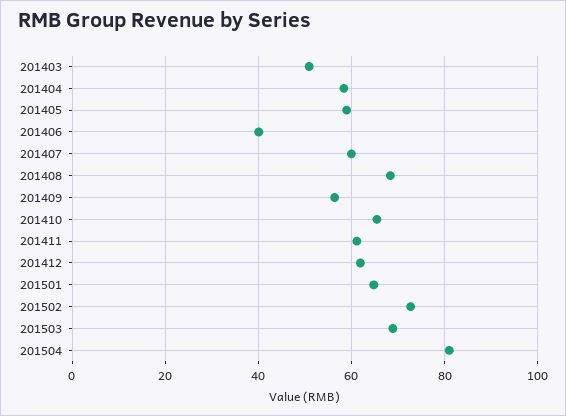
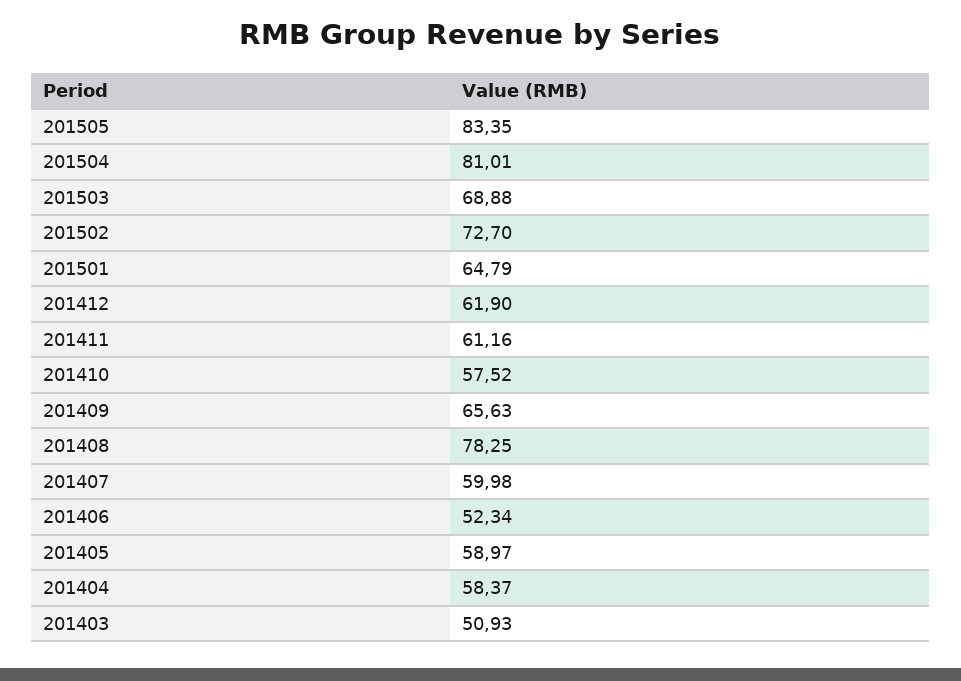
201406: 40 -> 52.34
201408: 68 -> 78.25
201409: 56 -> 65.63
201410: 66 -> 57.52
201505: none -> 83.35

